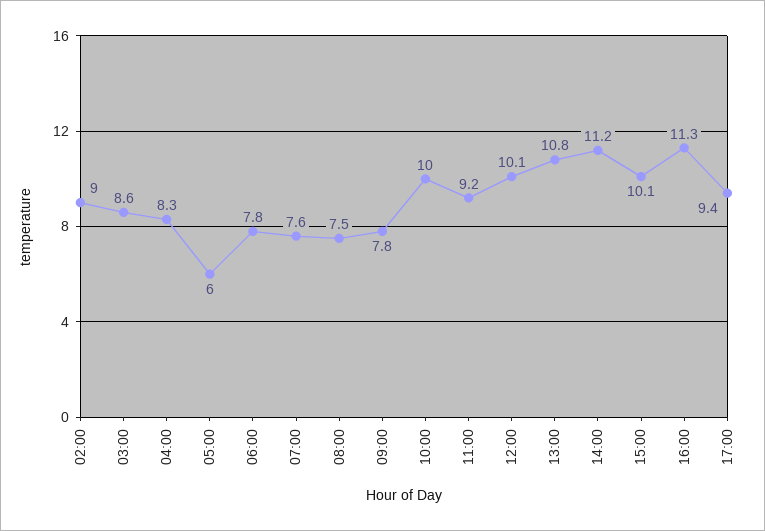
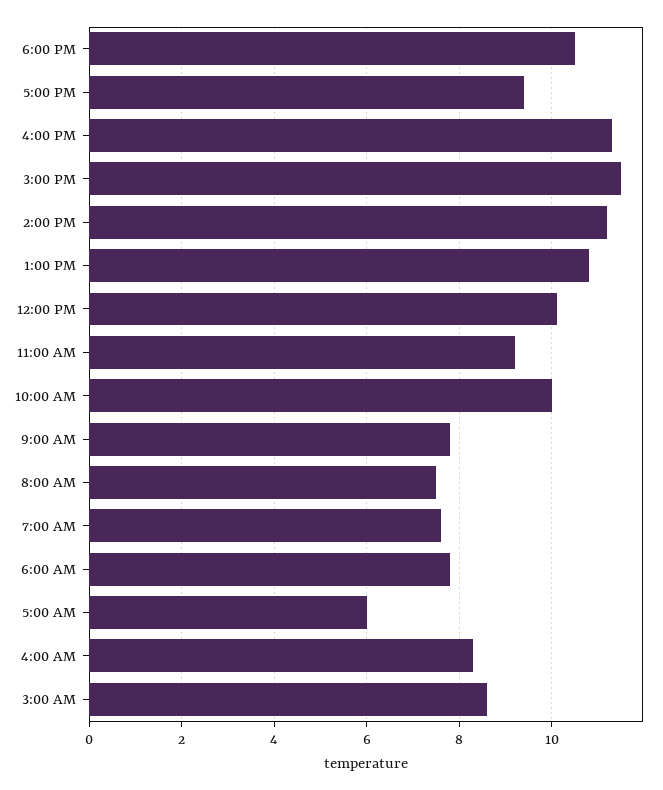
02:00: 9 -> none
15:00: 10.1 -> 11.5
6:00 PM: none -> 10.5

